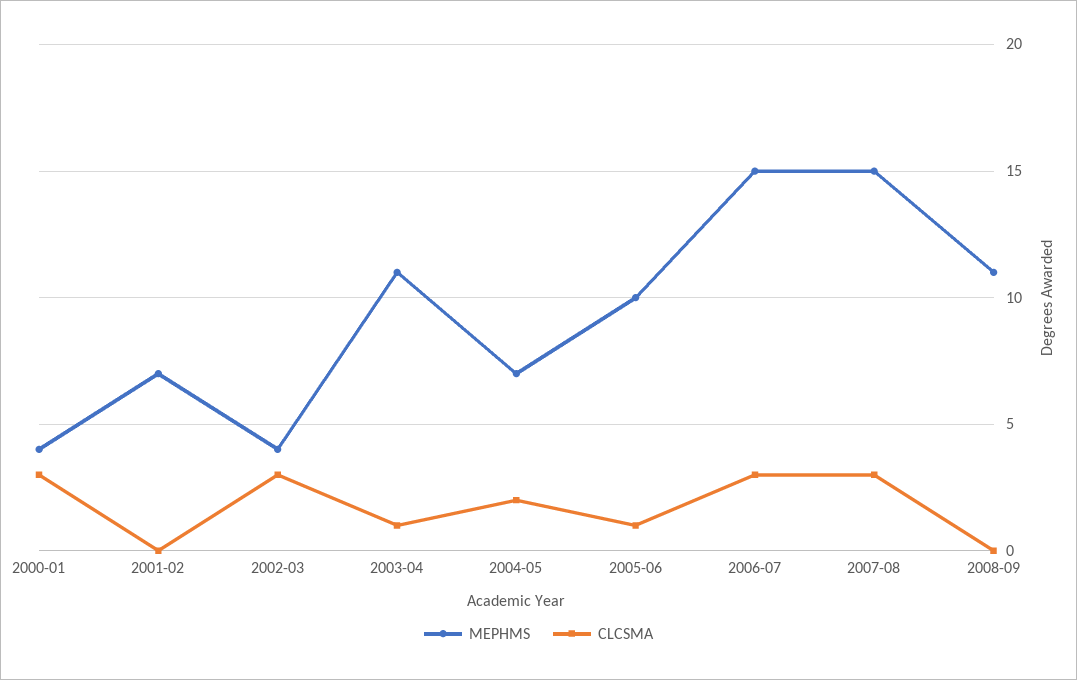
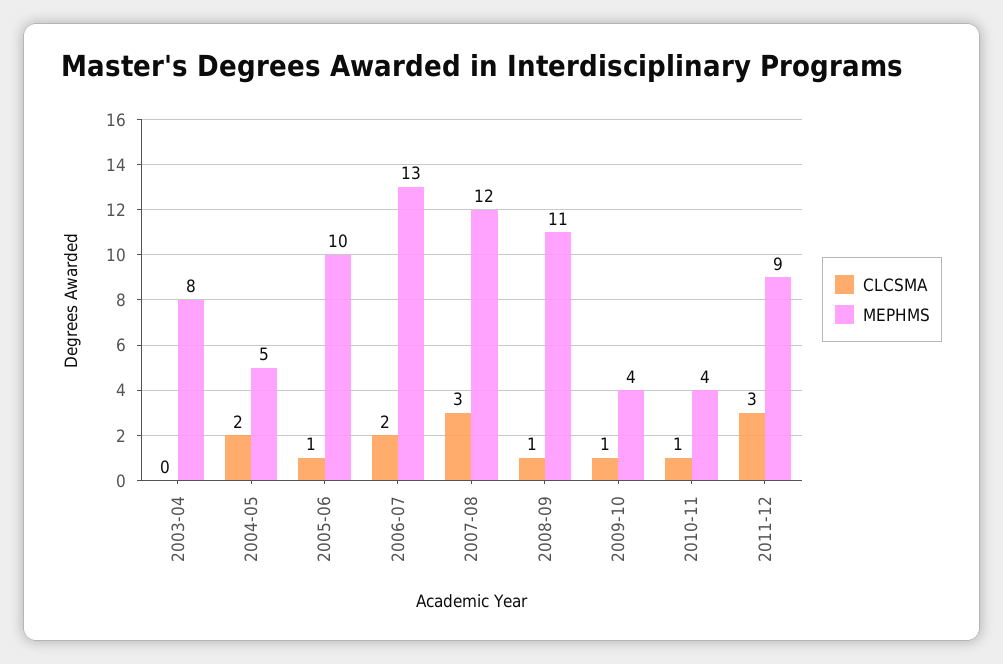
MEPHMS, 2000-01: 4 -> none
CLCSMA, 2000-01: 3 -> none
MEPHMS, 2001-02: 7 -> none
CLCSMA, 2001-02: 0 -> none
MEPHMS, 2002-03: 4 -> none
CLCSMA, 2002-03: 3 -> none
MEPHMS, 2003-04: 11 -> 8
CLCSMA, 2003-04: 1 -> 0
MEPHMS, 2004-05: 7 -> 5
MEPHMS, 2006-07: 15 -> 13
CLCSMA, 2006-07: 3 -> 2
MEPHMS, 2007-08: 15 -> 12
CLCSMA, 2008-09: 0 -> 1
CLCSMA, 2009-10: none -> 1
MEPHMS, 2009-10: none -> 4
CLCSMA, 2010-11: none -> 1
MEPHMS, 2010-11: none -> 4
CLCSMA, 2011-12: none -> 3
MEPHMS, 2011-12: none -> 9

